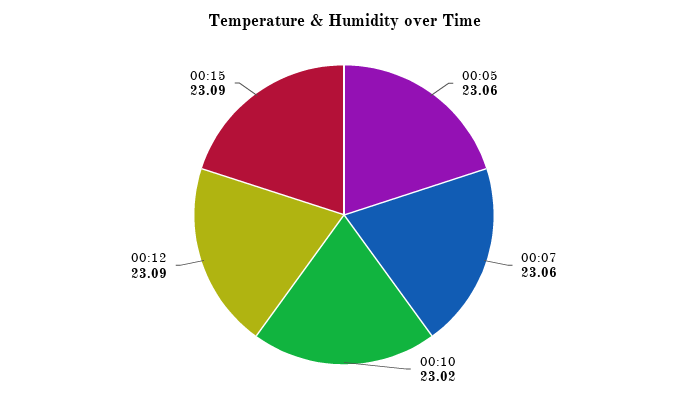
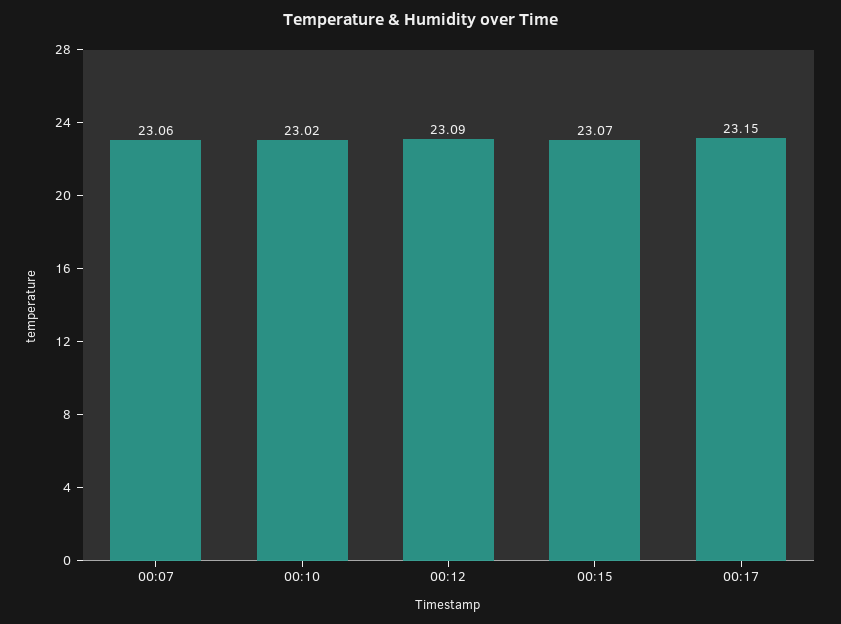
00:05: 23.06 -> none
00:15: 23.09 -> 23.07
00:17: none -> 23.15

